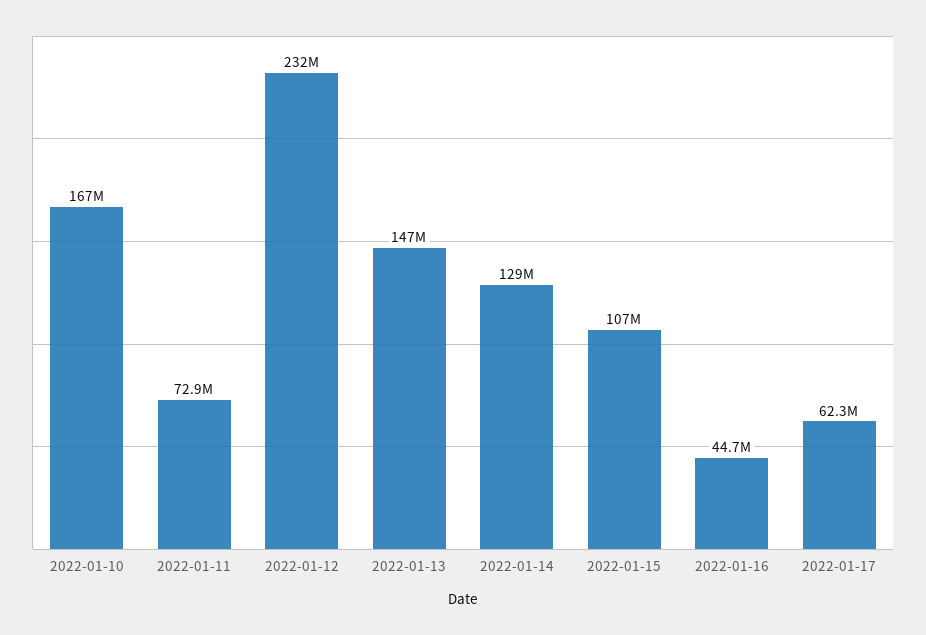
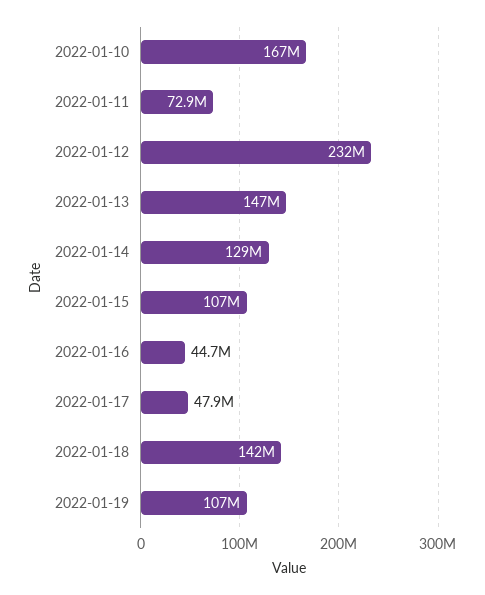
2022-01-17: 62300000 -> 47900000
2022-01-18: none -> 142000000
2022-01-19: none -> 107000000

